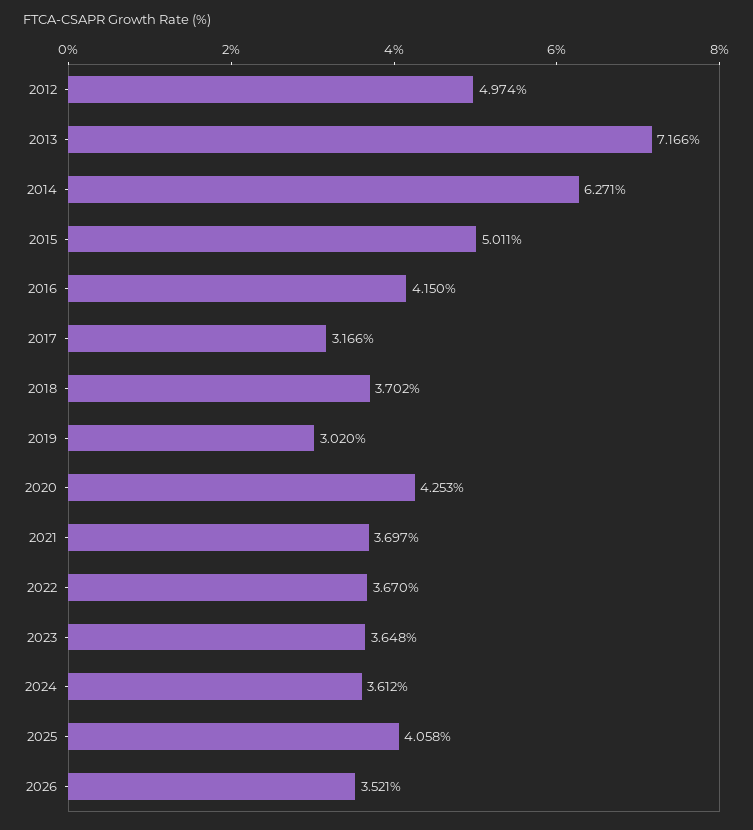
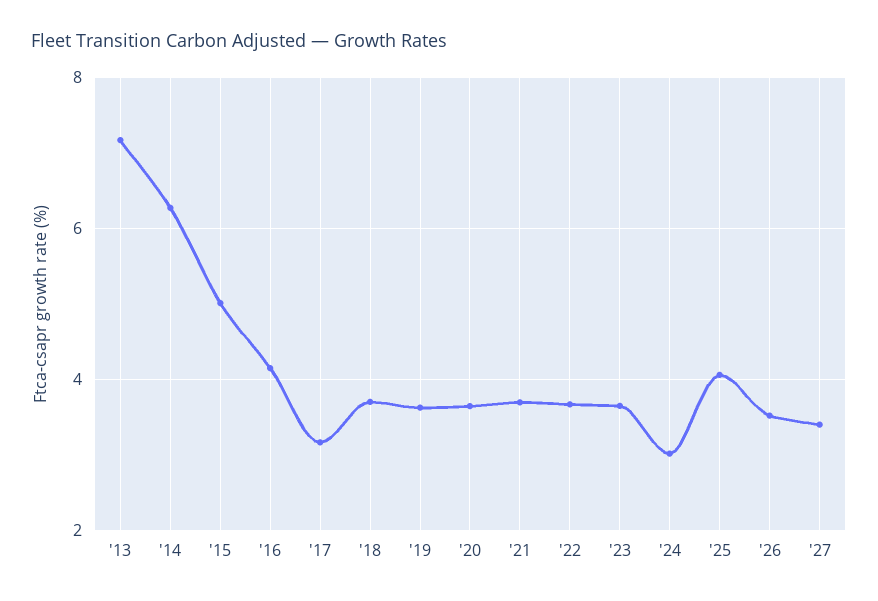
2012: 4.974 -> none
2019: 3.02 -> 3.6
2020: 4.253 -> 3.6
2024: 3.612 -> 3
'27: none -> 3.4

